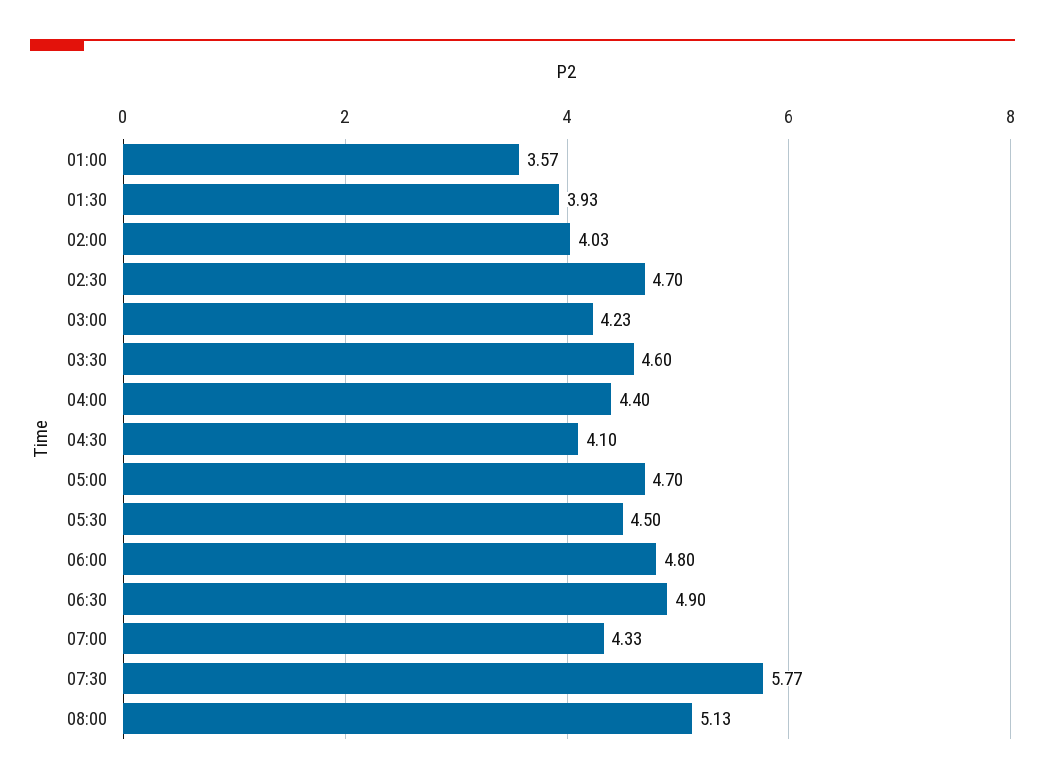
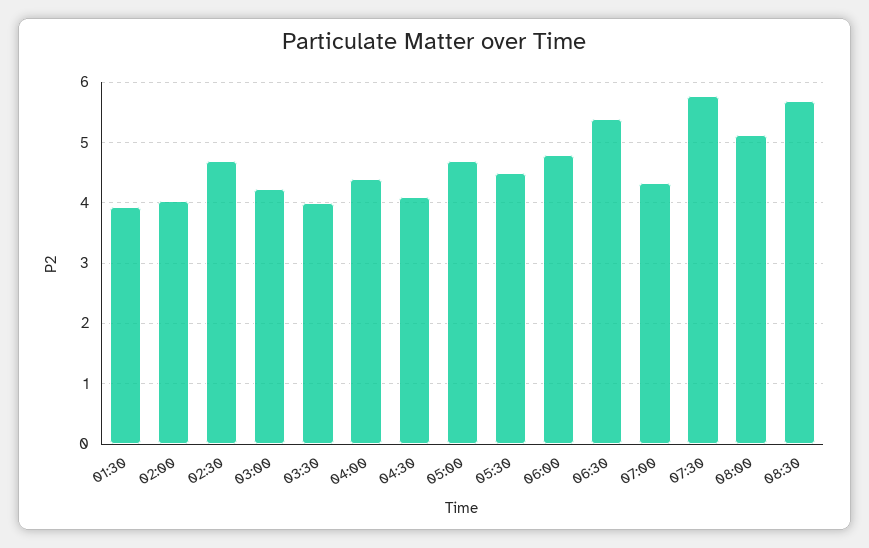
01:00: 3.57 -> none
03:30: 4.6 -> 4
06:30: 4.9 -> 5.4
08:30: none -> 5.7

